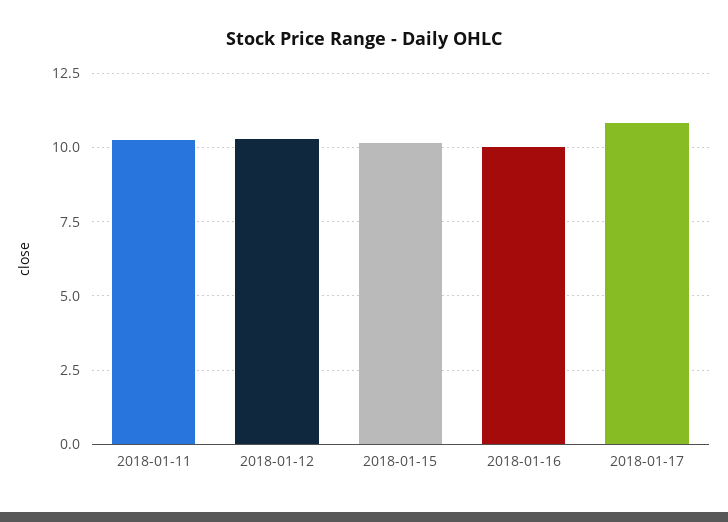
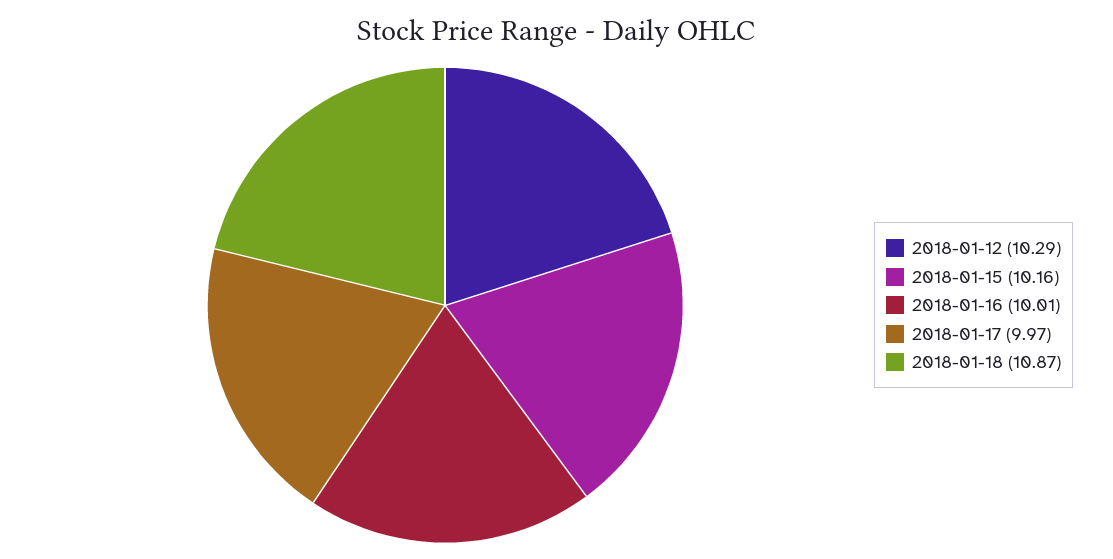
2018-01-11: 10.25 -> none
2018-01-17: 10.75 -> 9.97
2018-01-18: none -> 10.87

